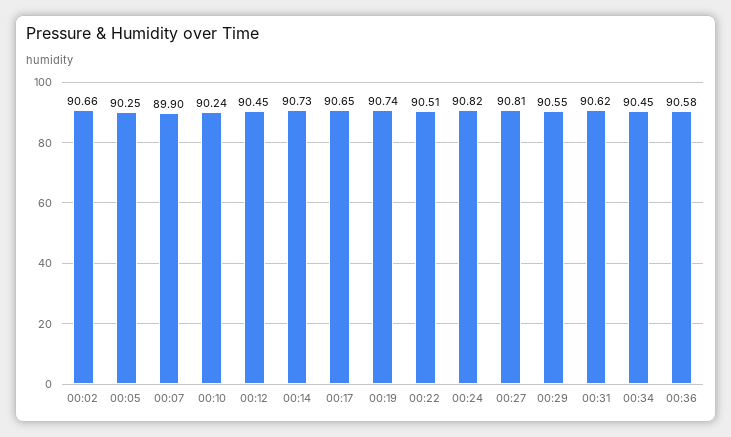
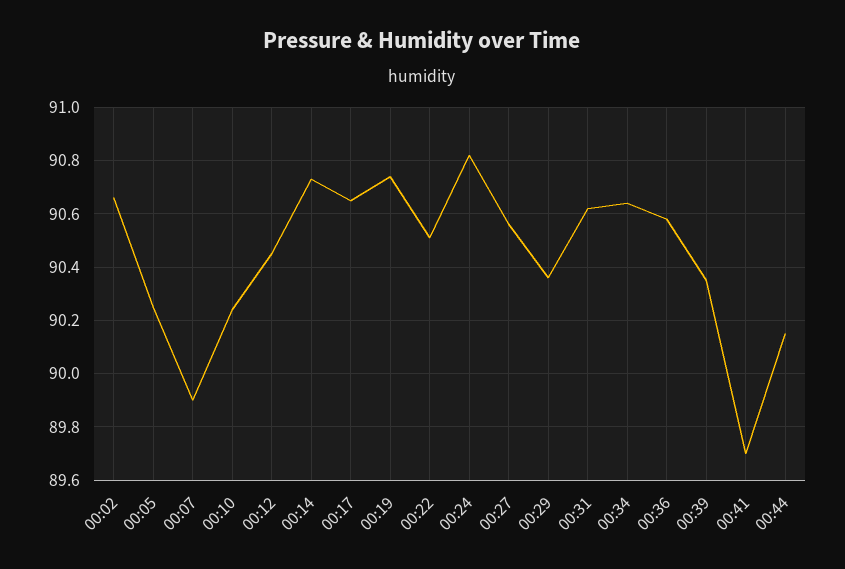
00:27: 90.81 -> 90.55
00:29: 90.55 -> 90.35
00:34: 90.45 -> 90.65
00:39: none -> 90.35
00:41: none -> 89.7
00:44: none -> 90.15

